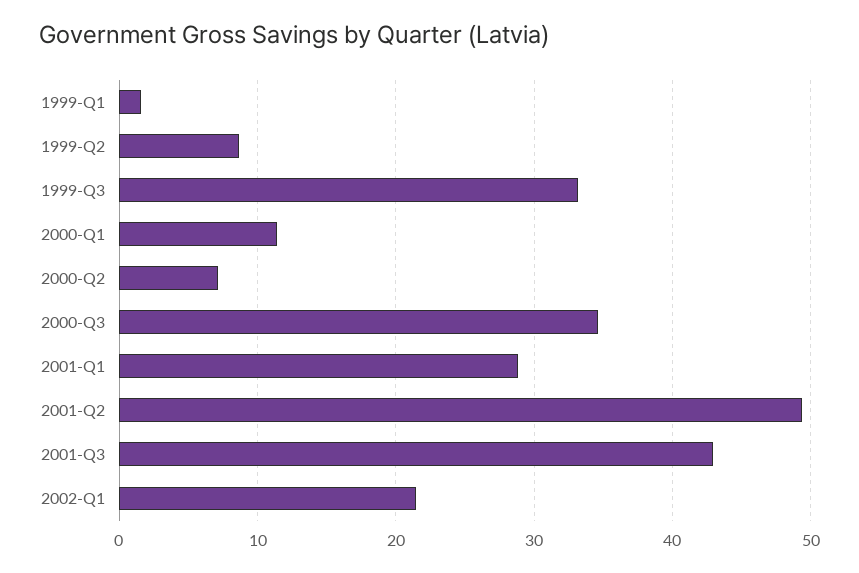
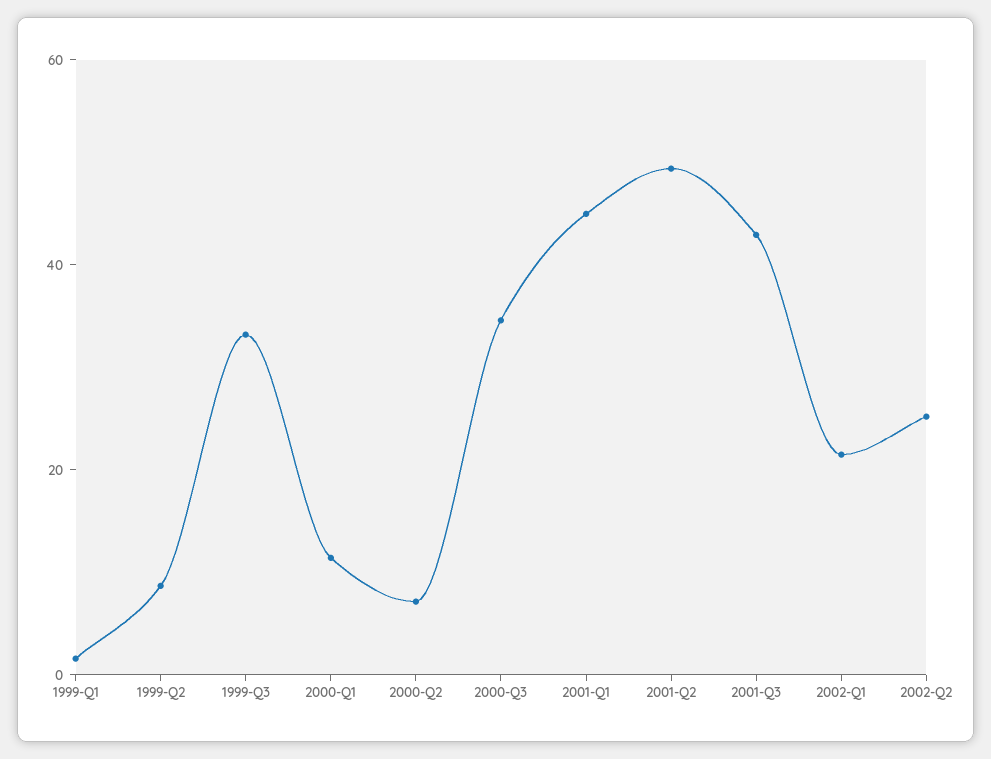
2001-Q1: 29 -> 45
2002-Q2: none -> 25

